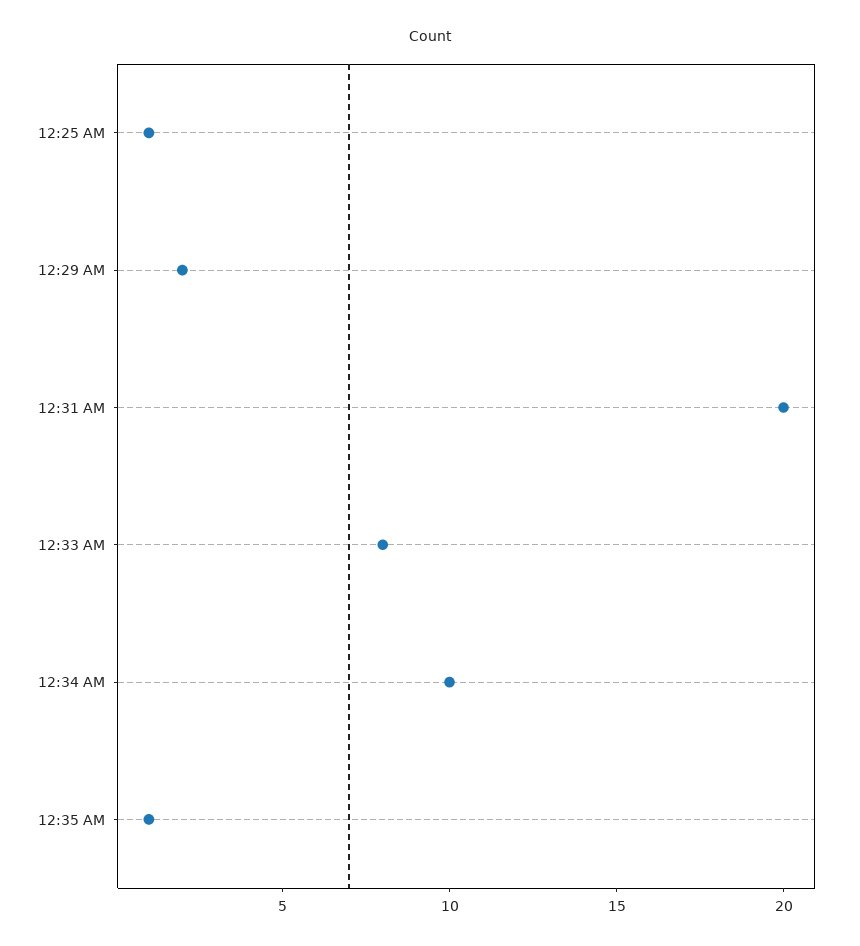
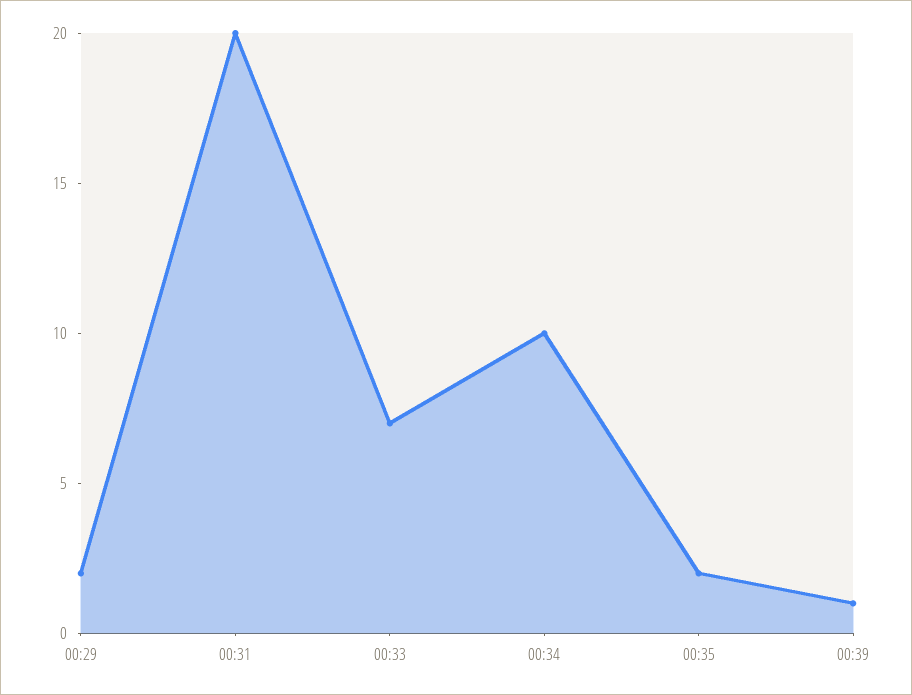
12:25 AM: 1 -> none
12:33 AM: 8 -> 7
12:35 AM: 1 -> 2
00:39: none -> 1

